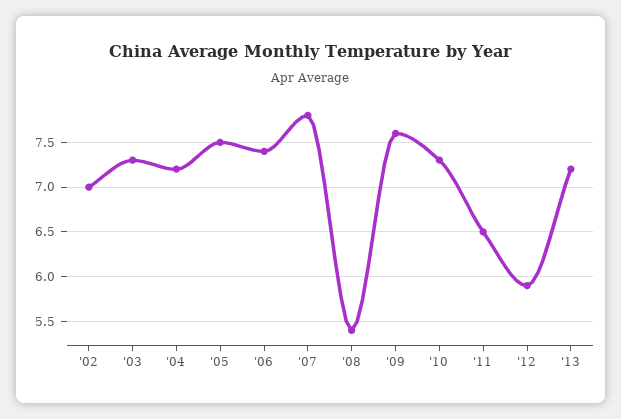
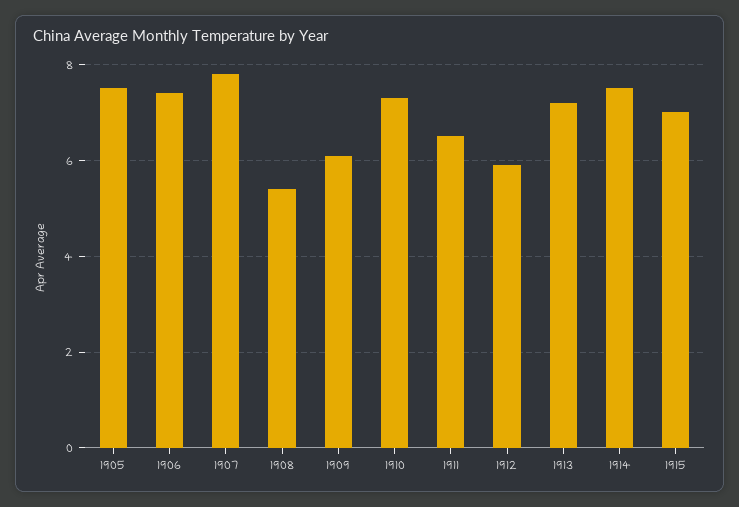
'02: 7 -> none
'03: 7.3 -> none
'04: 7.2 -> none
'09: 7.6 -> 6
1914: none -> 7.5
1915: none -> 7

